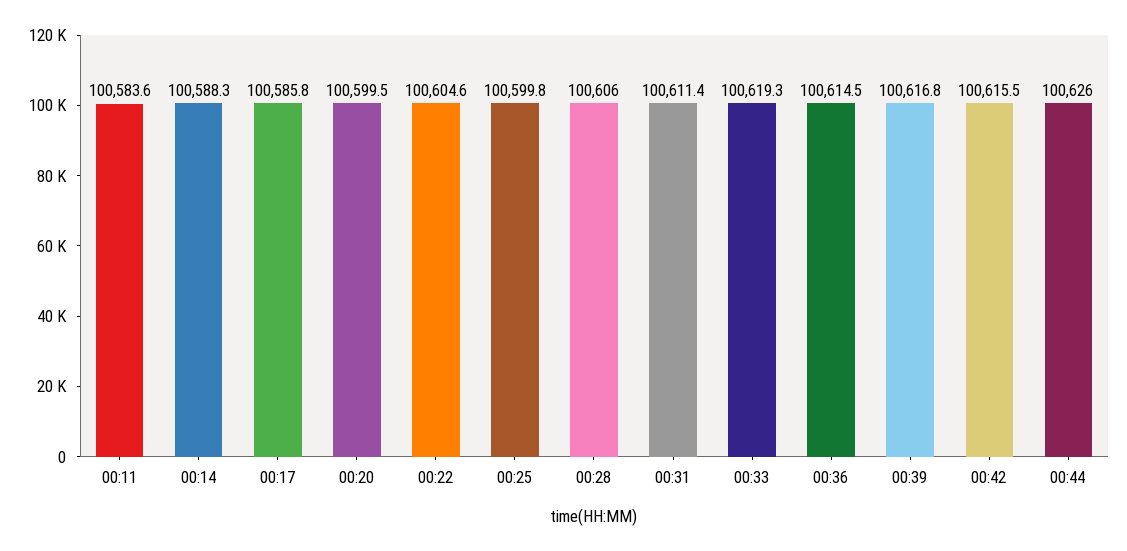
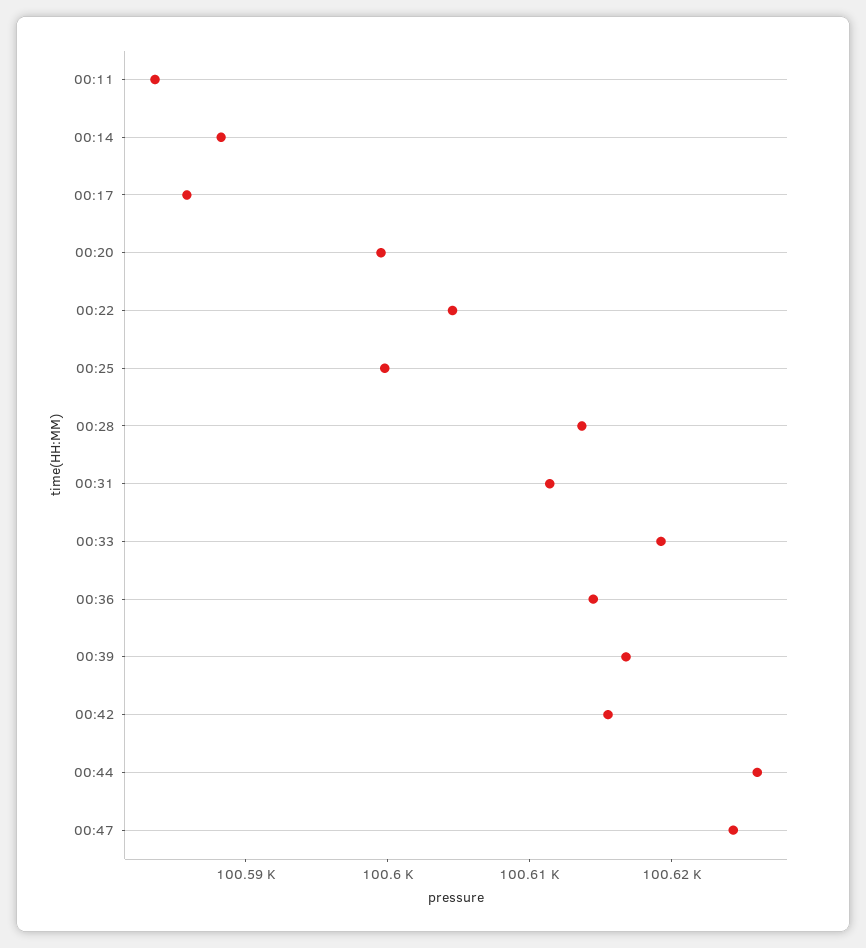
00:28: 100606 -> 100614
00:47: none -> 100624

